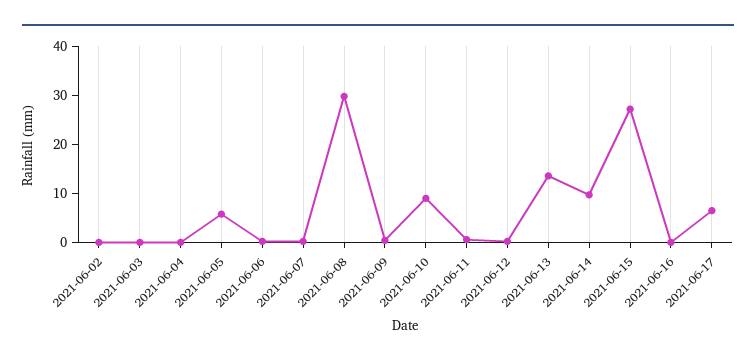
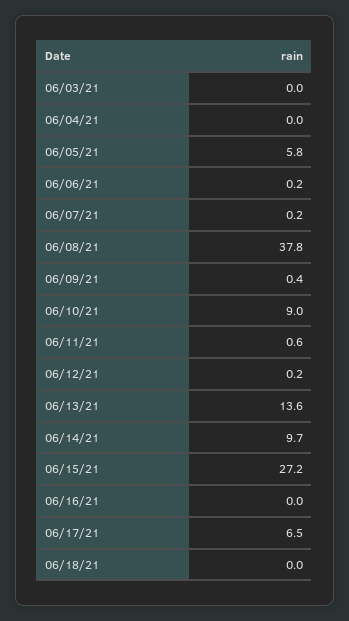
2021-06-02: 0 -> none
2021-06-08: 30 -> 37.8
06/18/21: none -> 0

